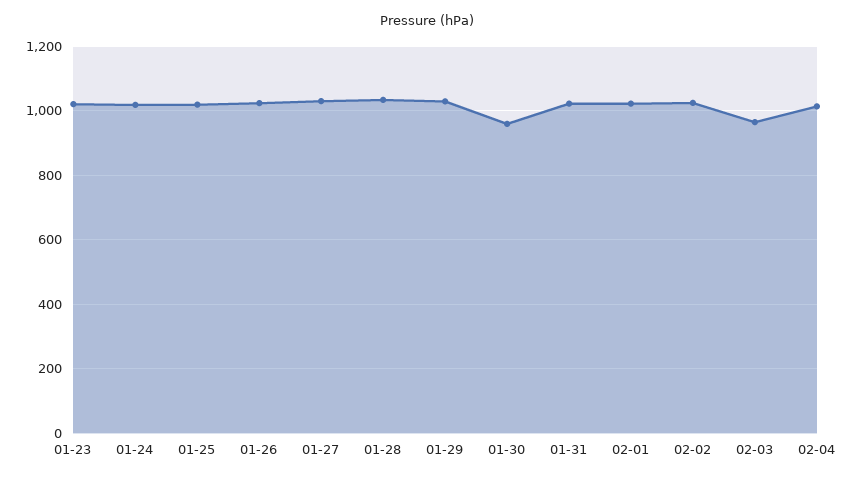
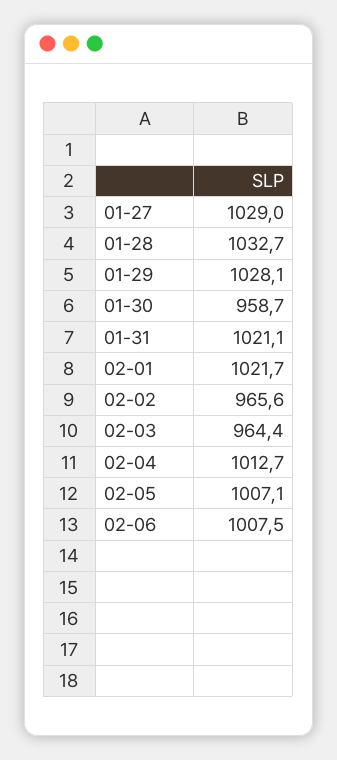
01-23: 1020 -> none
01-24: 1020 -> none
01-25: 1020 -> none
01-26: 1020 -> none
02-02: 1020 -> 965.6
02-05: none -> 1007.1
02-06: none -> 1007.5

